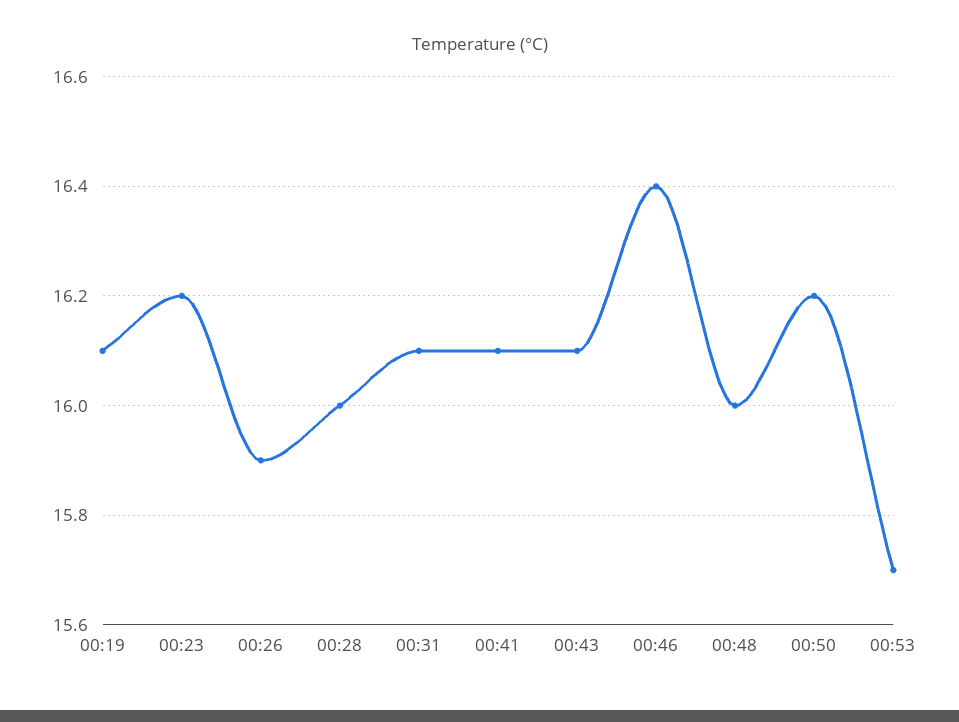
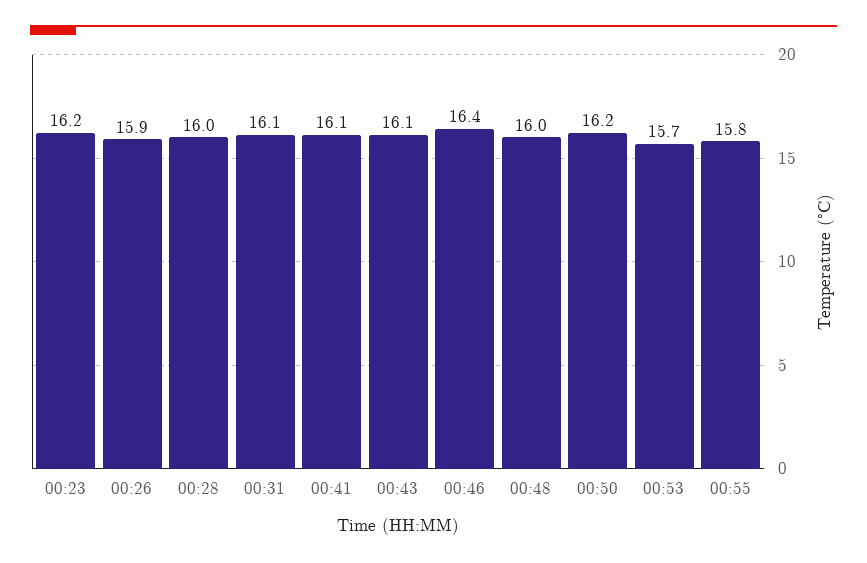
00:19: 16.1 -> none
00:55: none -> 15.8

